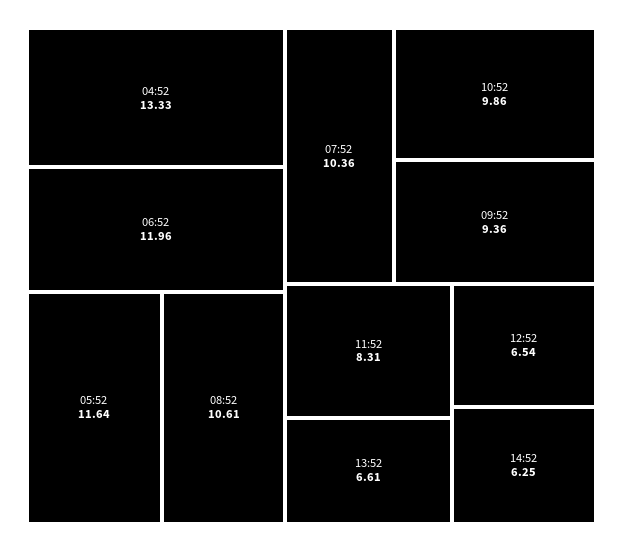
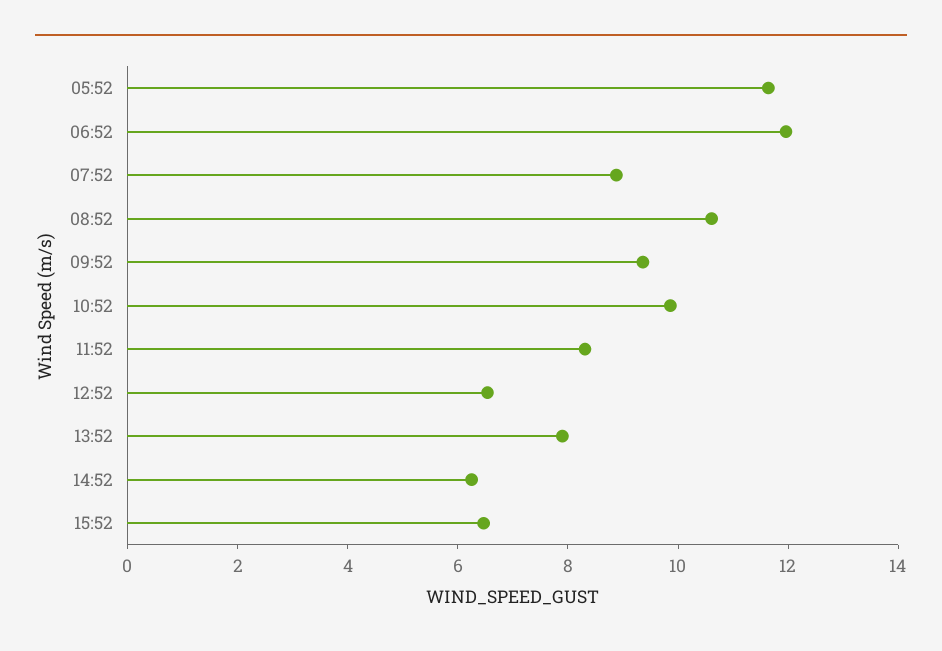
04:52: 13.33 -> none
07:52: 10.36 -> 9
13:52: 6.61 -> 8
15:52: none -> 6.5

